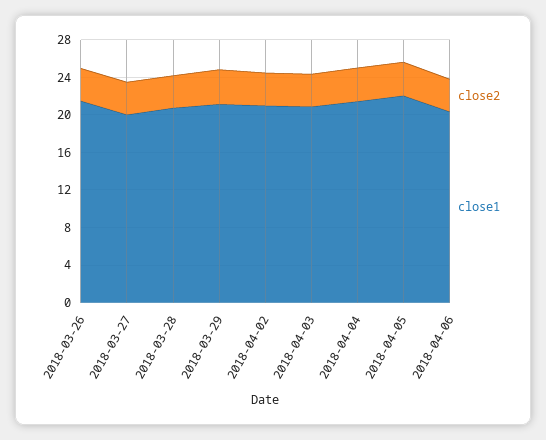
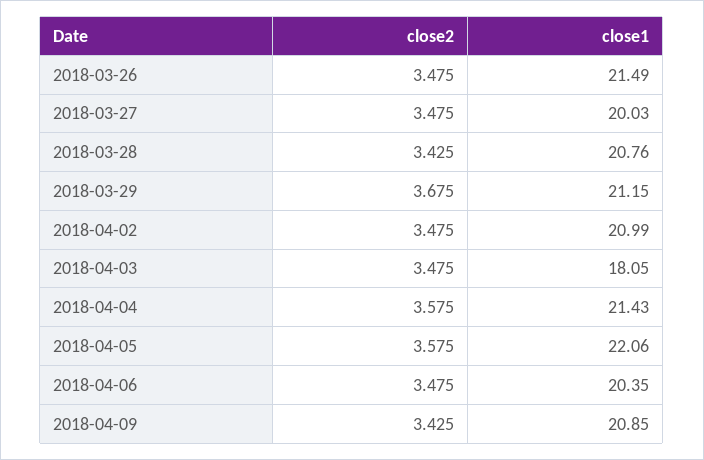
close1, 2018-04-03: 21 -> 18.05
close2, 2018-04-09: none -> 3.425
close1, 2018-04-09: none -> 20.85

